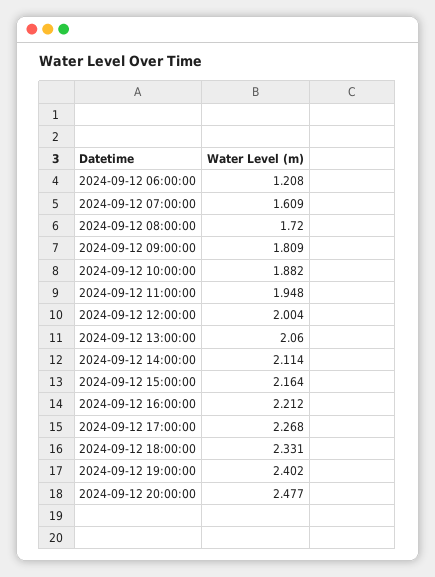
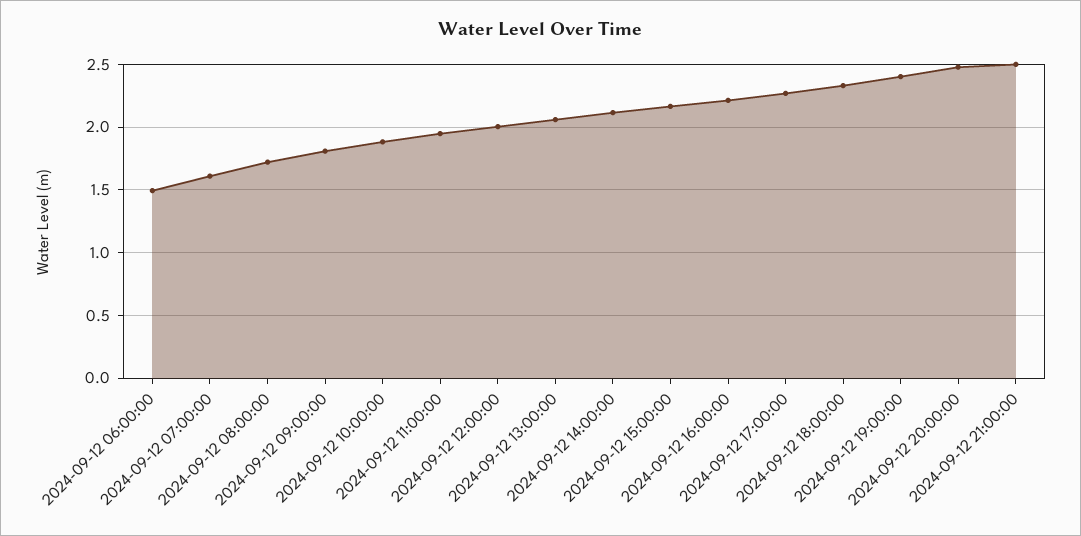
2024-09-12 06:00:00: 1.208 -> 1.5
2024-09-12 21:00:00: none -> 2.5

